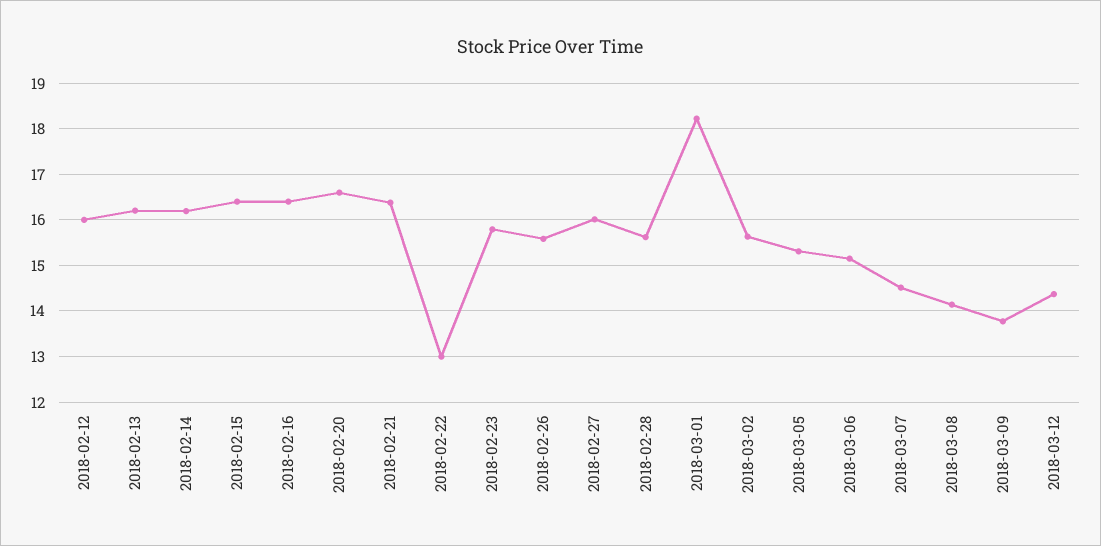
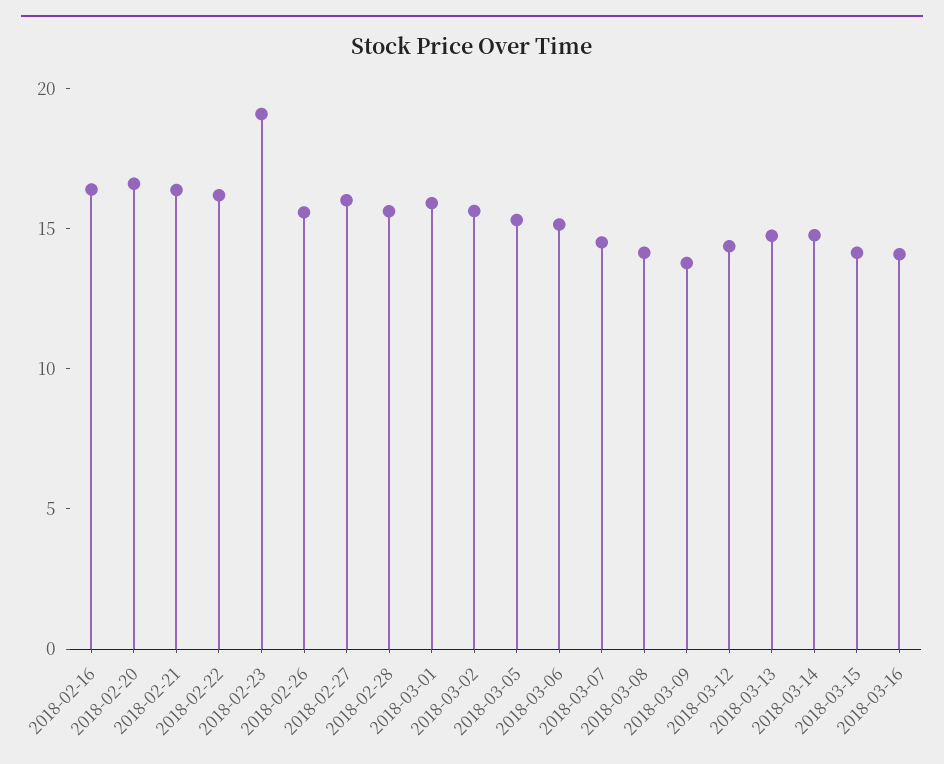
2018-02-12: 16 -> none
2018-02-13: 16.2 -> none
2018-02-14: 16.2 -> none
2018-02-15: 16.4 -> none
2018-02-22: 13 -> 16
2018-02-23: 15.8 -> 19
2018-03-01: 18.2 -> 16
2018-03-13: none -> 15
2018-03-14: none -> 15
2018-03-15: none -> 14
2018-03-16: none -> 14

